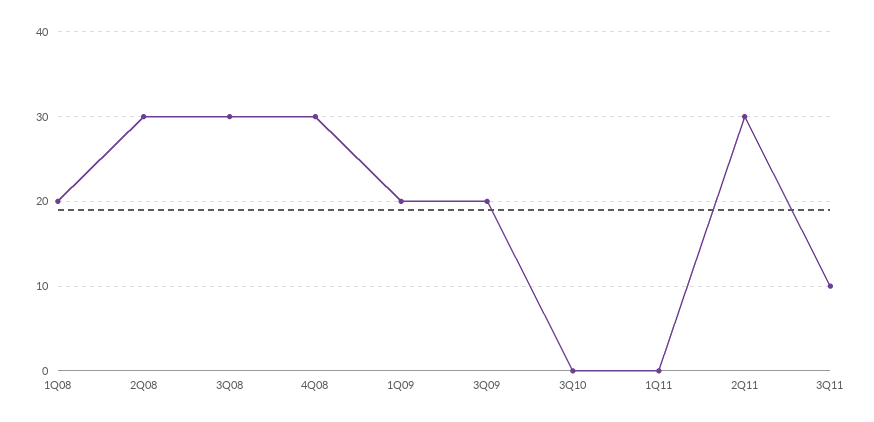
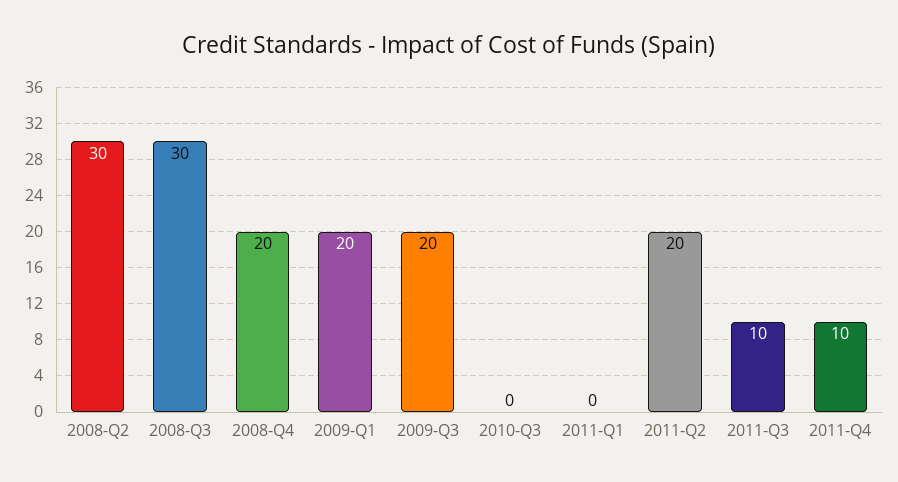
1Q08: 20 -> none
4Q08: 30 -> 20
2Q11: 30 -> 20
2011-Q4: none -> 10

